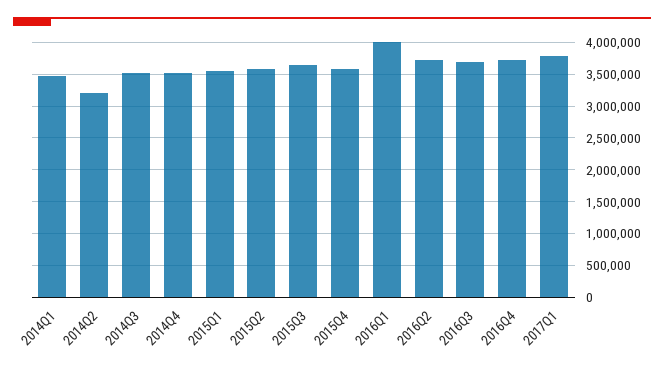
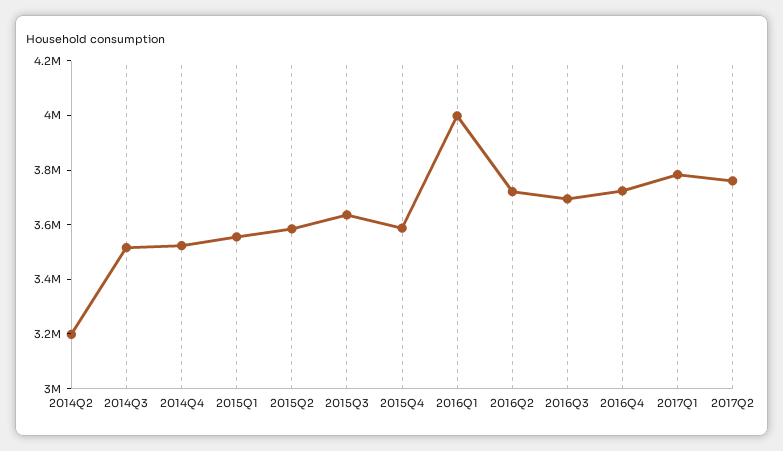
2014Q1: 3500000 -> none
2017Q2: none -> 3750000

